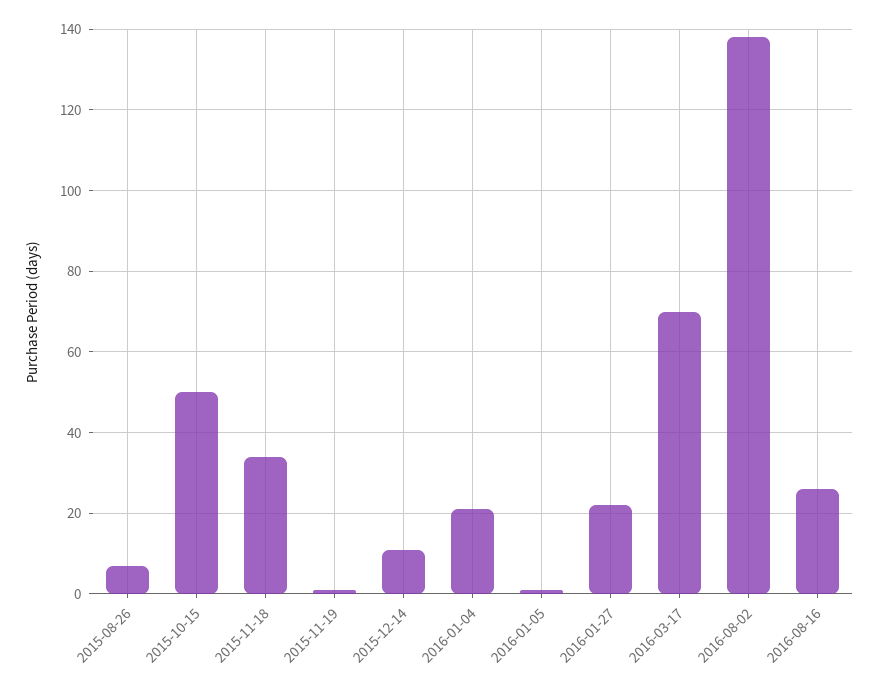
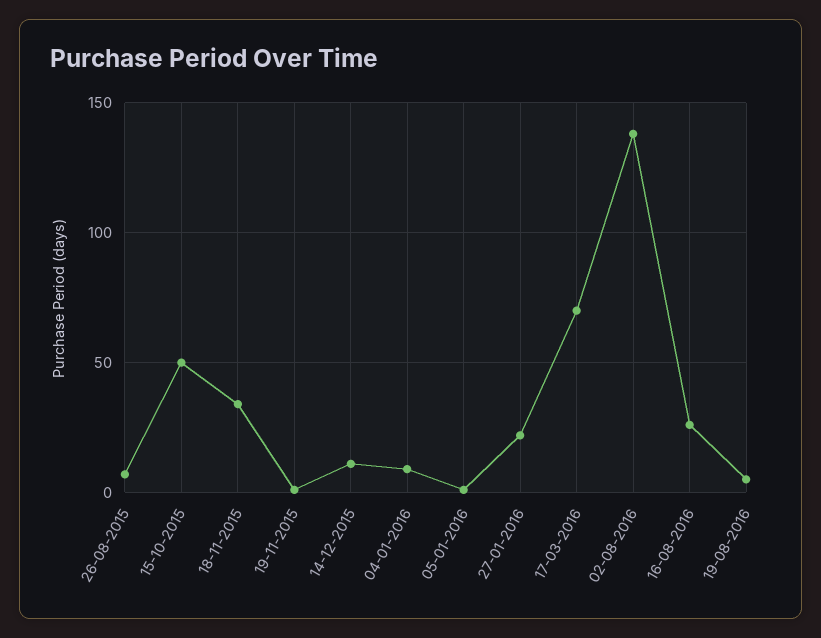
2016-01-04: 20 -> 10
19-08-2016: none -> 5

